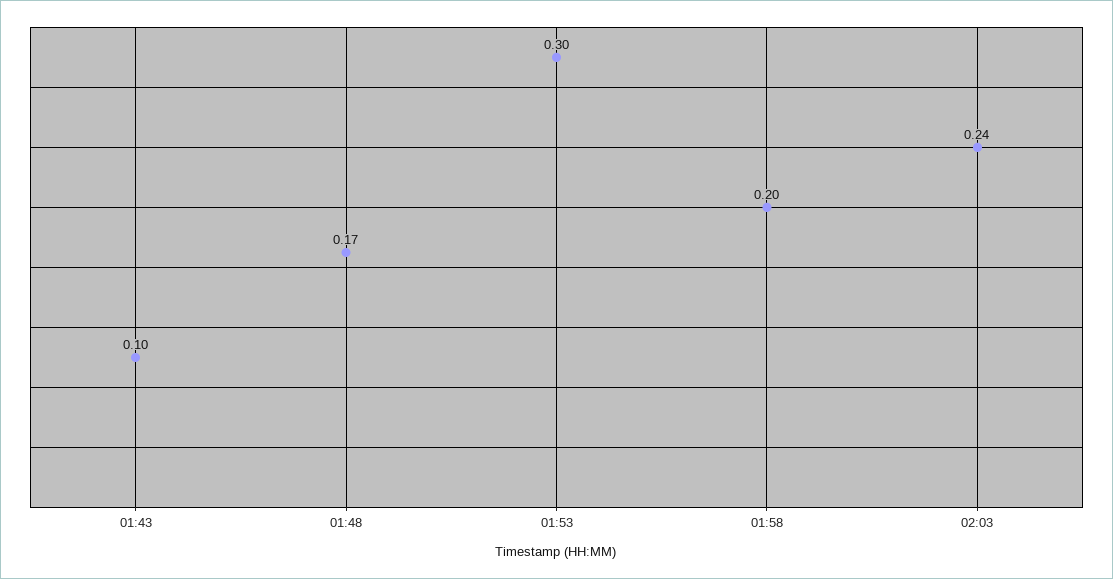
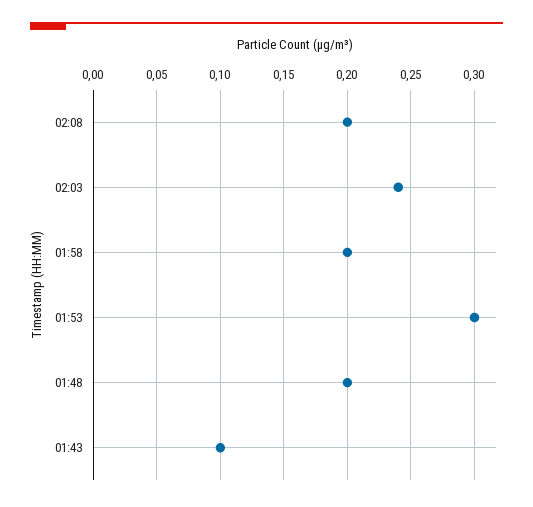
01:48: 0.17 -> 0.2
02:08: none -> 0.2

